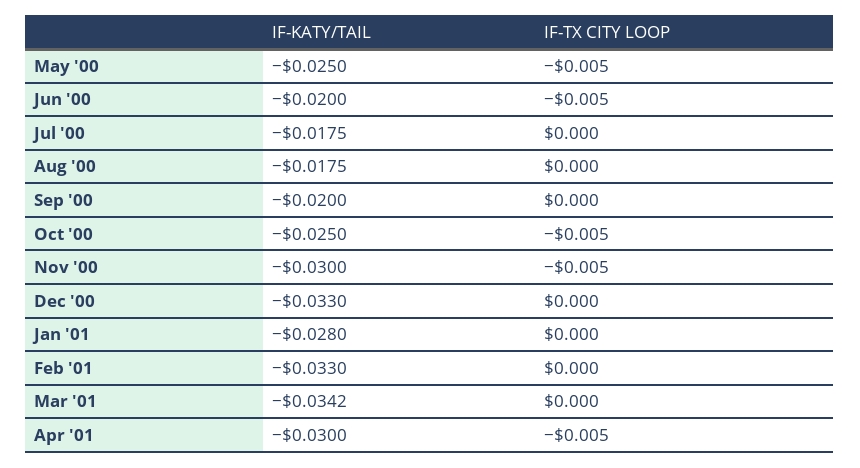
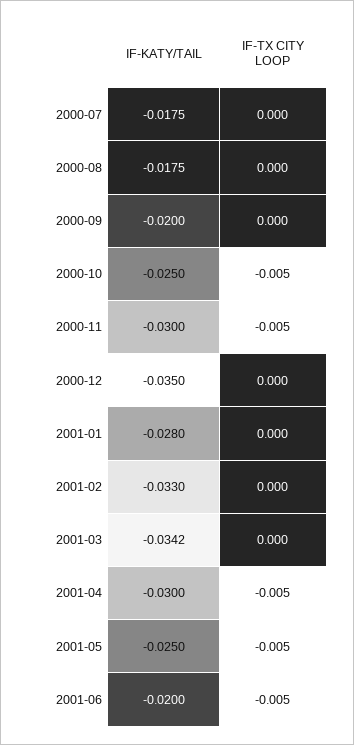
IF-KATY/TAIL, May '00: -0.025 -> none
IF-TX CITY LOOP, May '00: -0.005 -> none
IF-KATY/TAIL, Jun '00: -0.02 -> none
IF-TX CITY LOOP, Jun '00: -0.005 -> none
IF-KATY/TAIL, Dec '00: -0.033 -> -0.035
IF-KATY/TAIL, 2001-05: none -> -0.025
IF-TX CITY LOOP, 2001-05: none -> -0.005
IF-KATY/TAIL, 2001-06: none -> -0.02
IF-TX CITY LOOP, 2001-06: none -> -0.005

